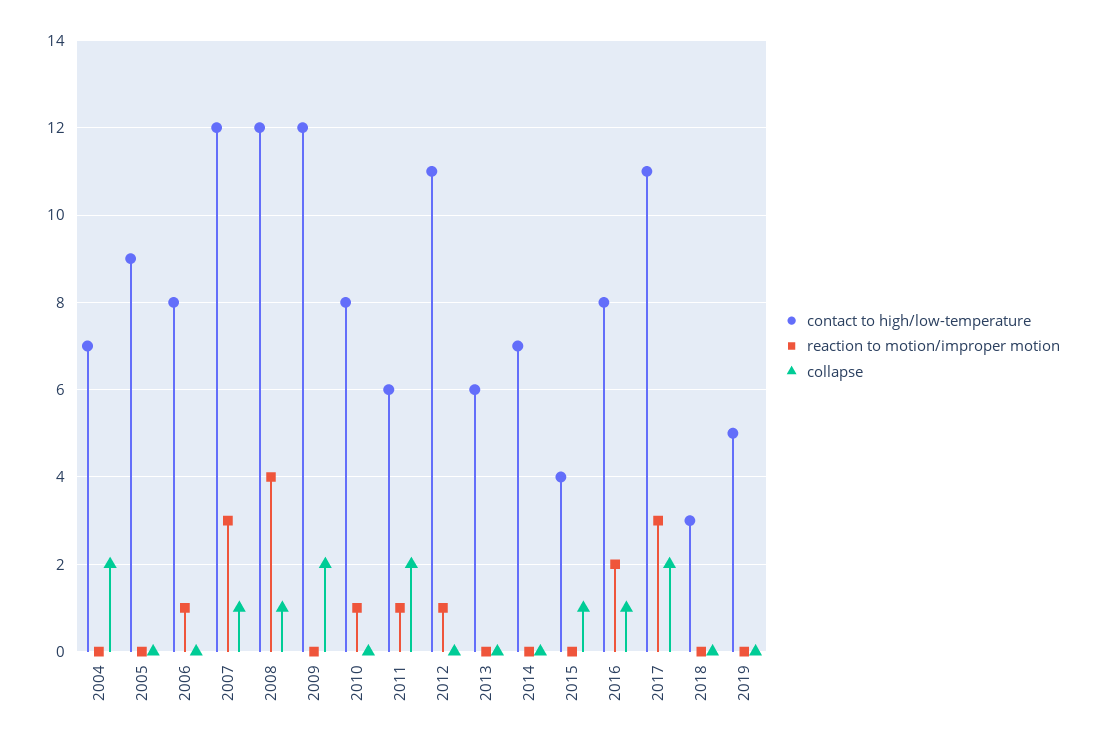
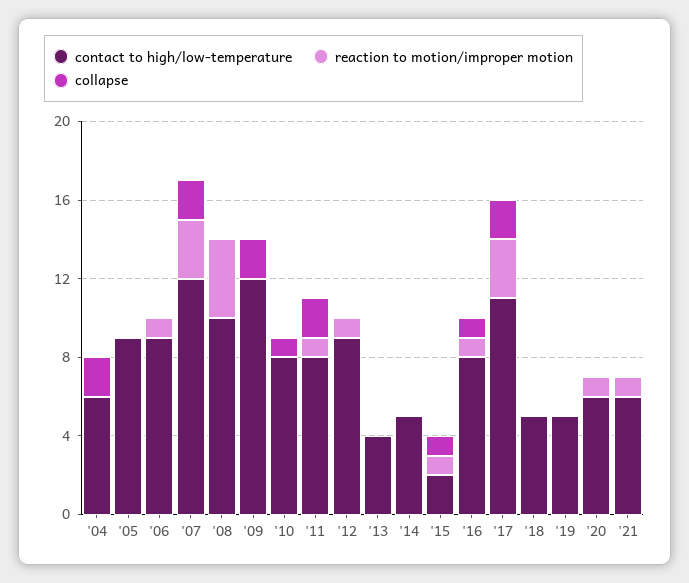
contact to high/low-temperature, 2004: 7 -> 6
contact to high/low-temperature, 2006: 8 -> 9
collapse, 2007: 1 -> 2
contact to high/low-temperature, 2008: 12 -> 10
collapse, 2008: 1 -> 0
reaction to motion/improper motion, 2010: 1 -> 0
collapse, 2010: 0 -> 1
contact to high/low-temperature, 2011: 6 -> 8
contact to high/low-temperature, 2012: 11 -> 9
contact to high/low-temperature, 2013: 6 -> 4
contact to high/low-temperature, 2014: 7 -> 5
contact to high/low-temperature, 2015: 4 -> 2
reaction to motion/improper motion, 2015: 0 -> 1
reaction to motion/improper motion, 2016: 2 -> 1
contact to high/low-temperature, 2018: 3 -> 5
contact to high/low-temperature, '20: none -> 6
reaction to motion/improper motion, '20: none -> 1
collapse, '20: none -> 0
contact to high/low-temperature, '21: none -> 6
reaction to motion/improper motion, '21: none -> 1
collapse, '21: none -> 0

